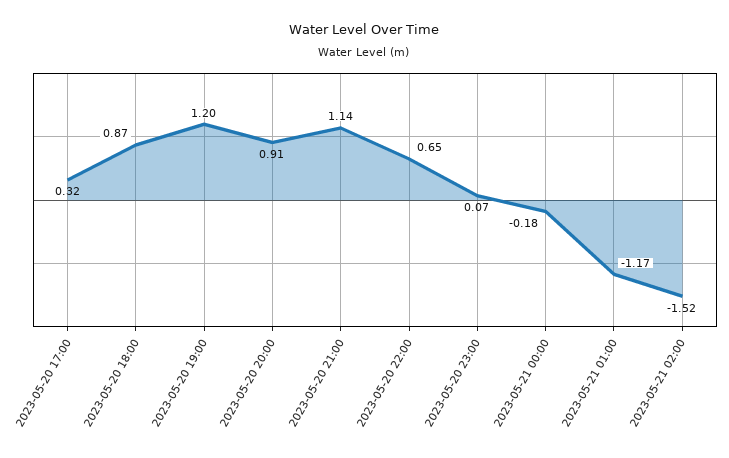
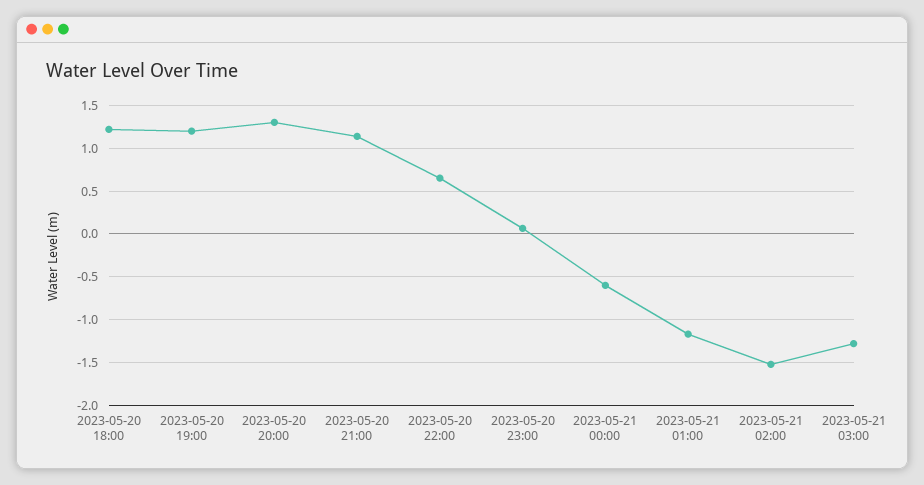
2023-05-20 17:00: 0.32 -> none
2023-05-20 18:00: 0.87 -> 1.2
2023-05-20 20:00: 0.91 -> 1.3
2023-05-21 00:00: -0.18 -> -0.6
2023-05-21 03:00: none -> -1.3

